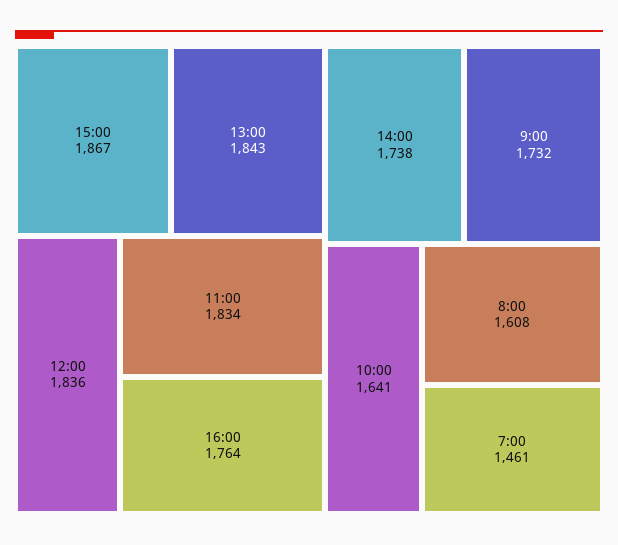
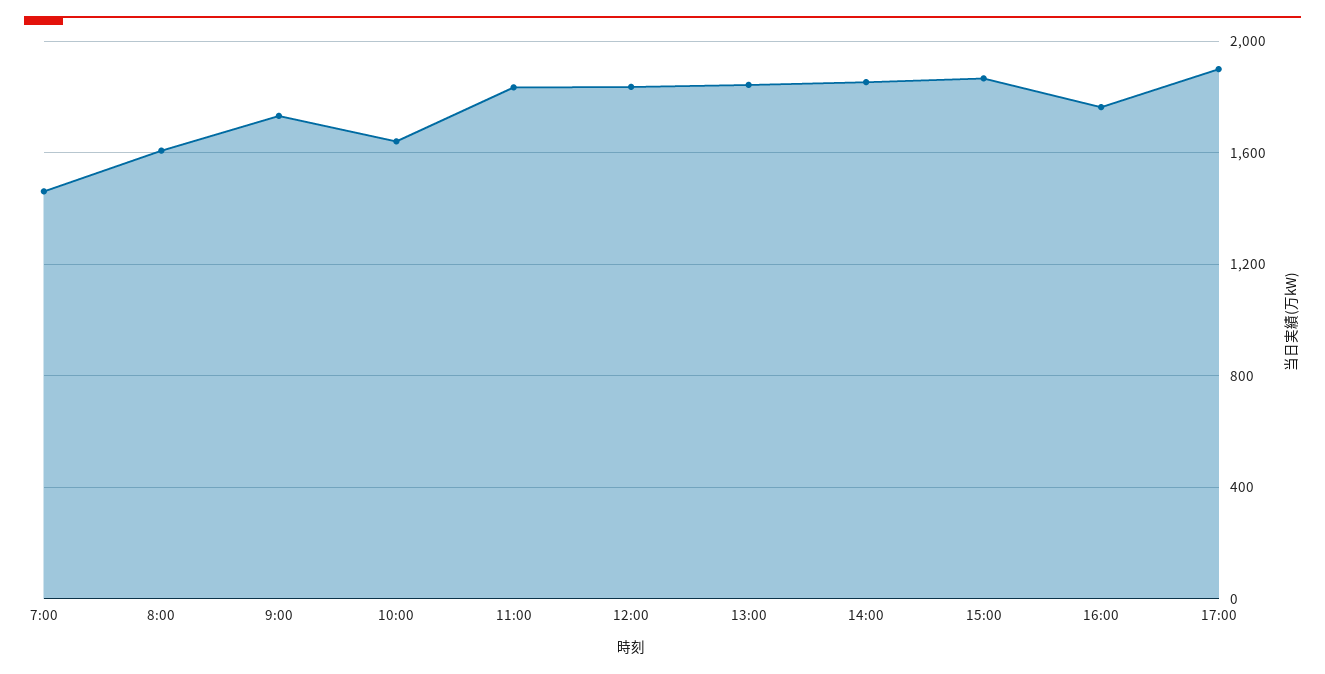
14:00: 1738 -> 1850
17:00: none -> 1900

